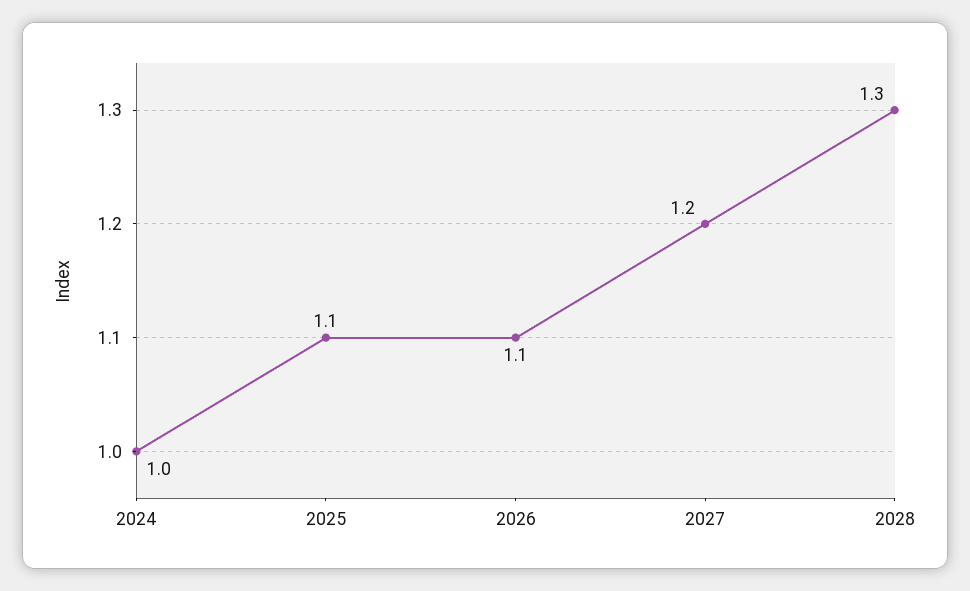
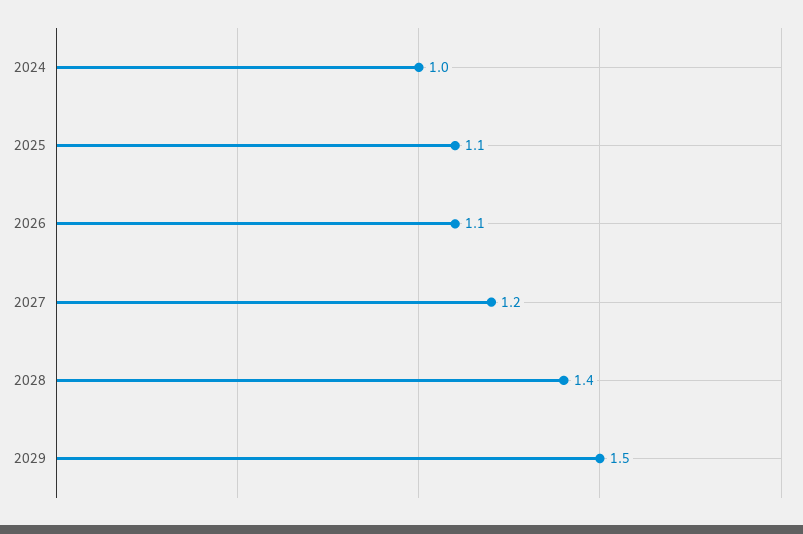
2028: 1.3 -> 1.4
2029: none -> 1.5

